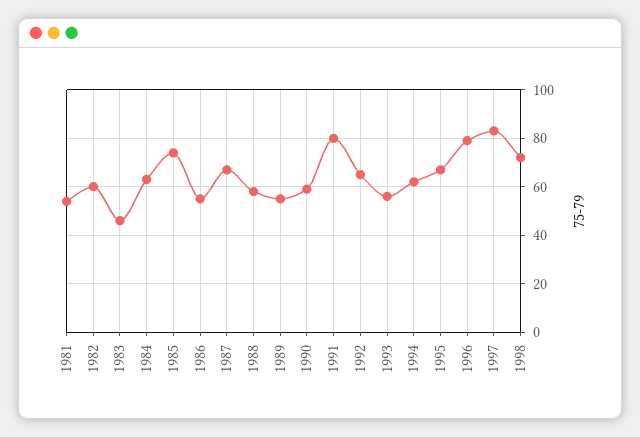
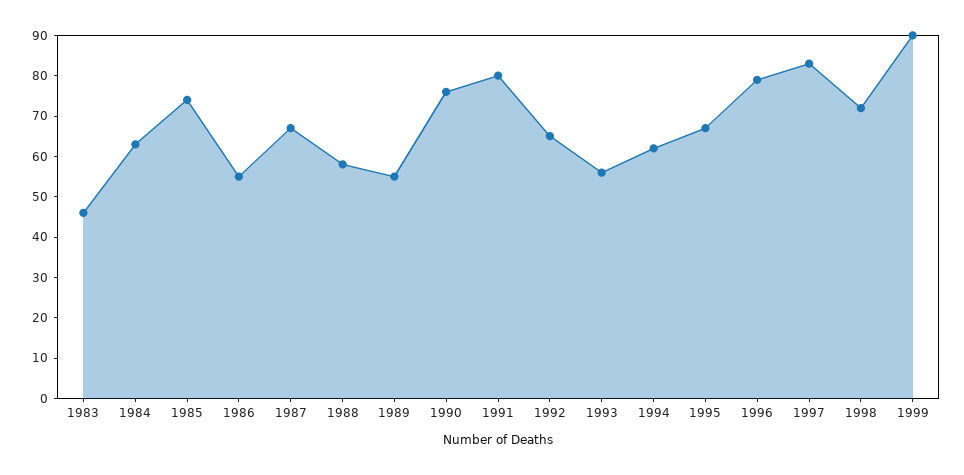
1981: 55 -> none
1982: 60 -> none
1990: 60 -> 75
1999: none -> 90

